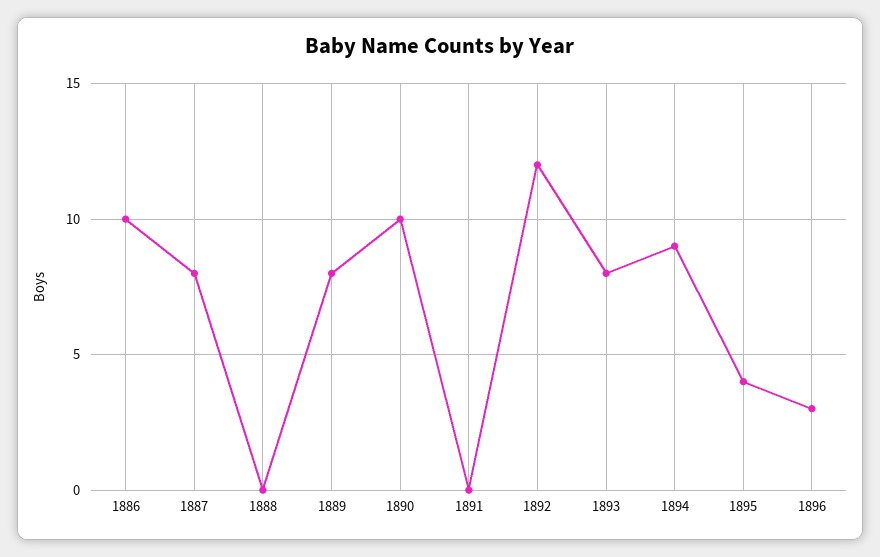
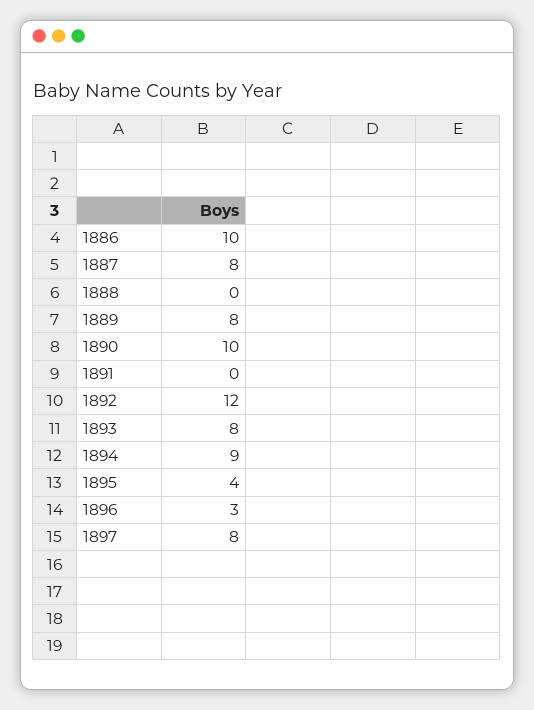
1897: none -> 8

